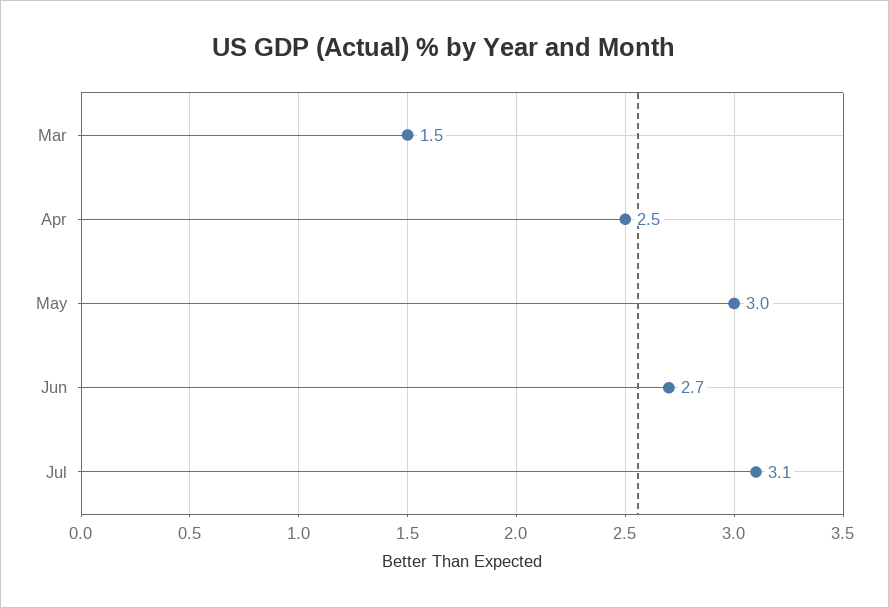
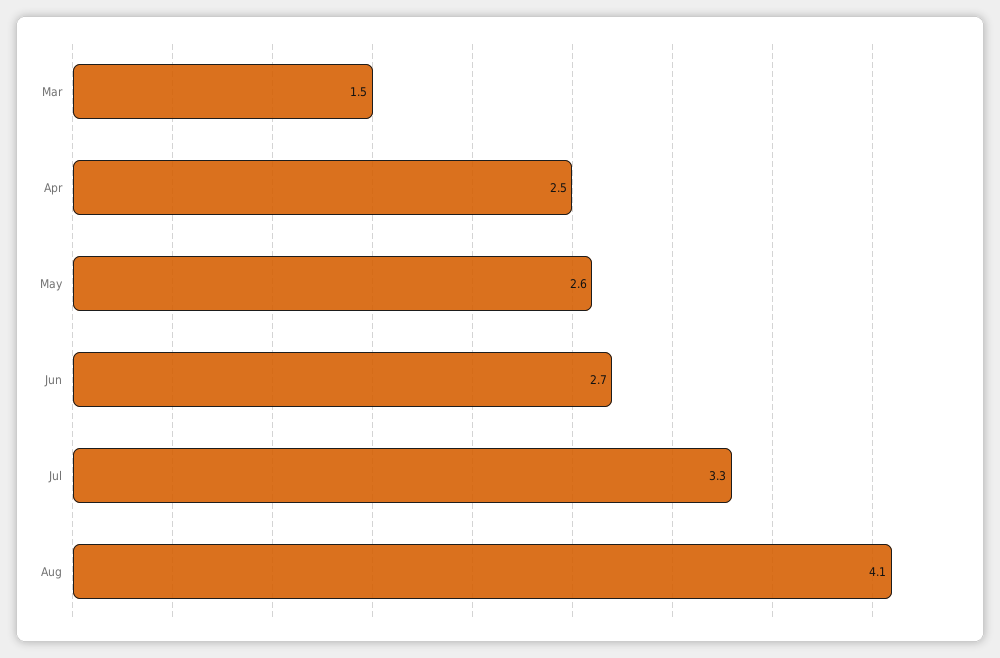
May: 3 -> 2.6
Jul: 3.1 -> 3.3
Aug: none -> 4.1

